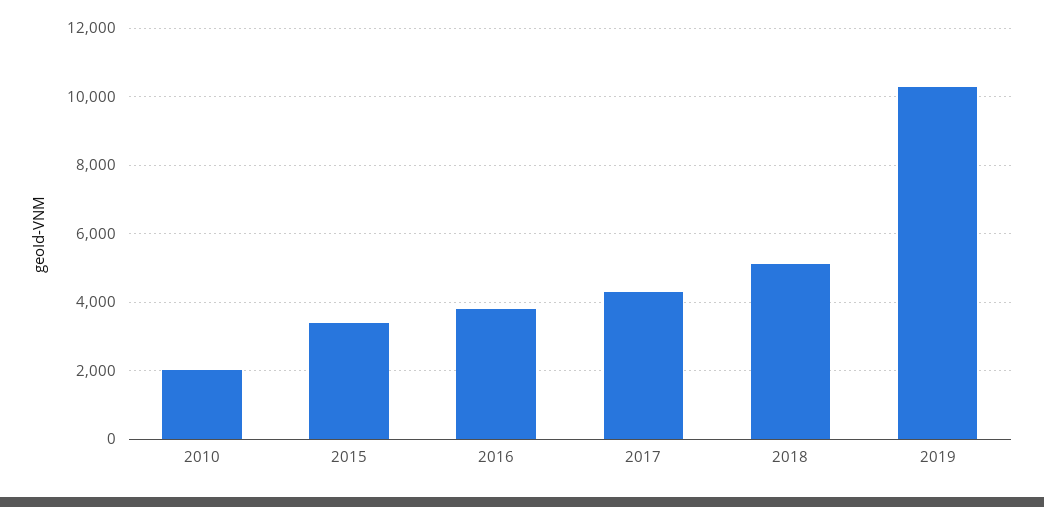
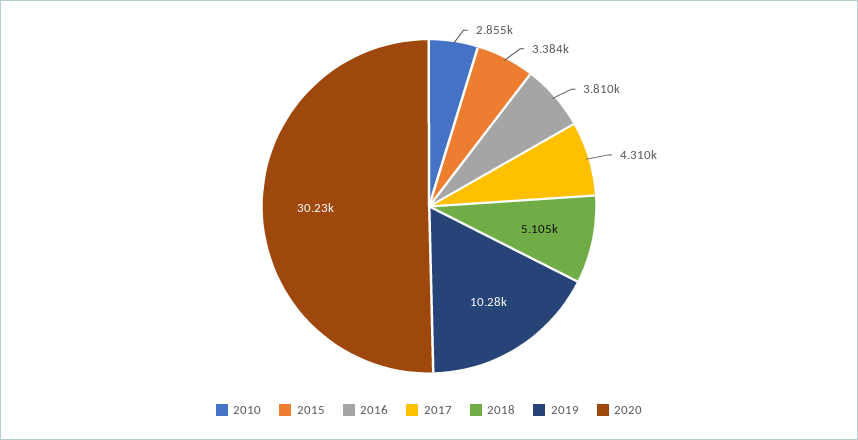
2010: 2000 -> 2855
2020: none -> 30230

